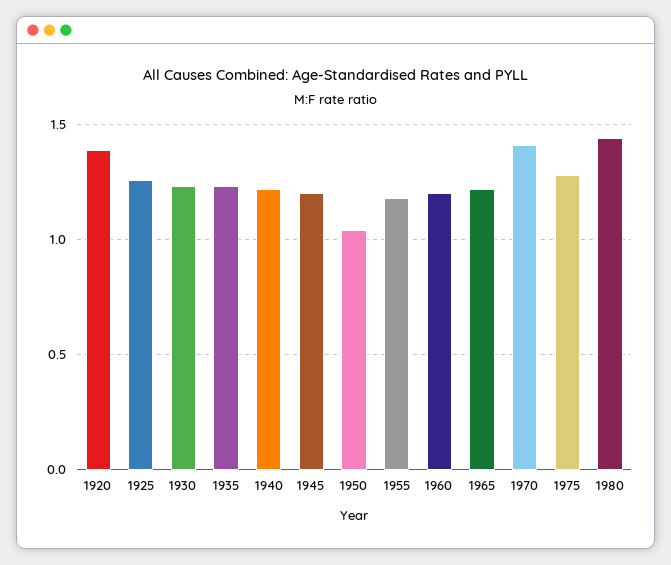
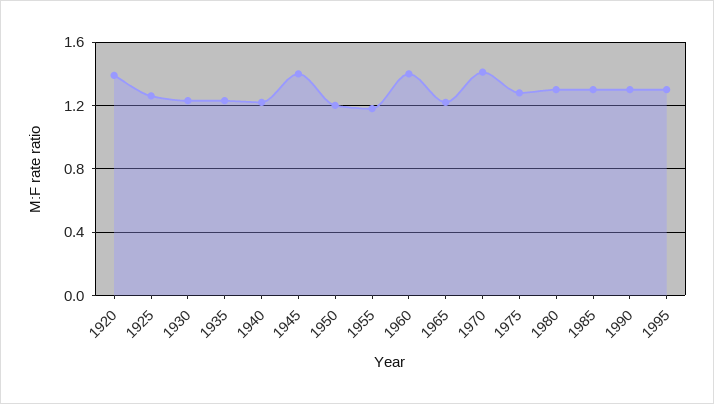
1945: 1.2 -> 1.4
1950: 1.05 -> 1.2
1960: 1.2 -> 1.4
1980: 1.45 -> 1.3
1985: none -> 1.3
1990: none -> 1.3
1995: none -> 1.3

